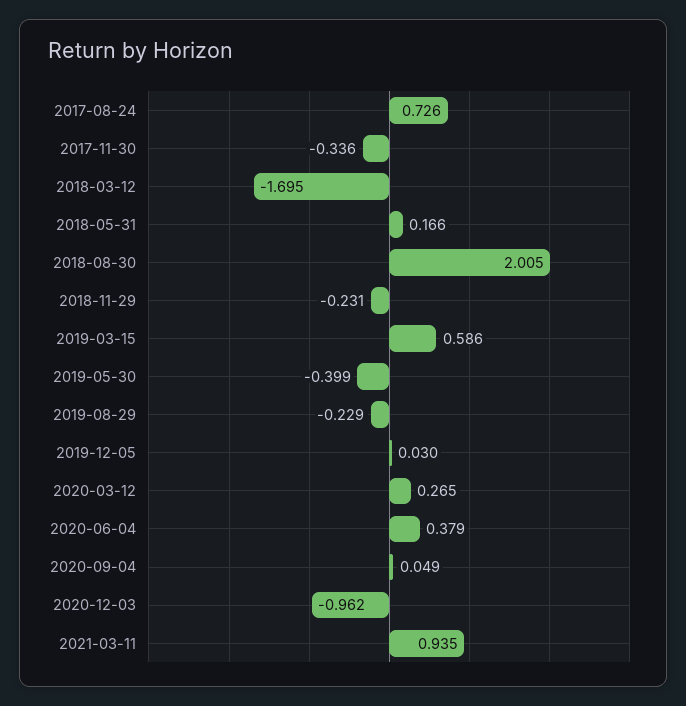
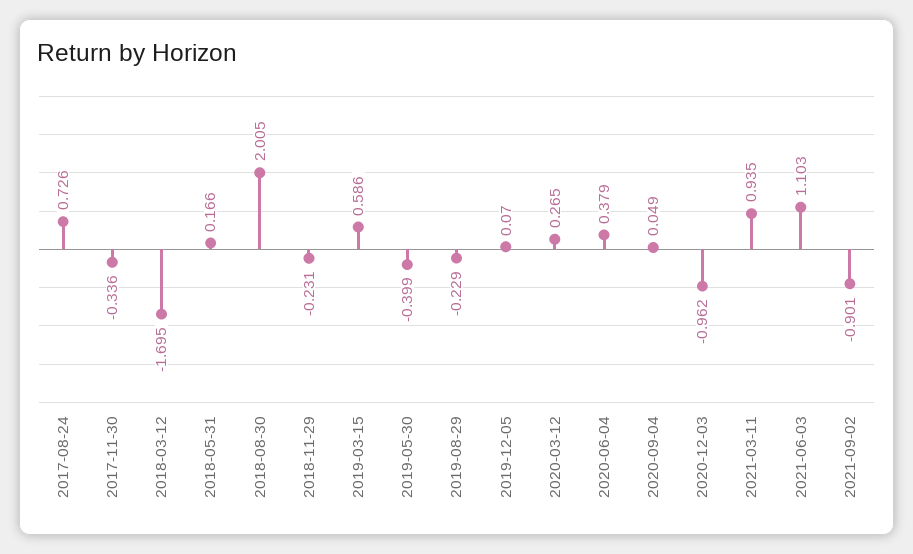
2019-12-05: 0.03 -> 0.07
2021-06-03: none -> 1.103
2021-09-02: none -> -0.901

